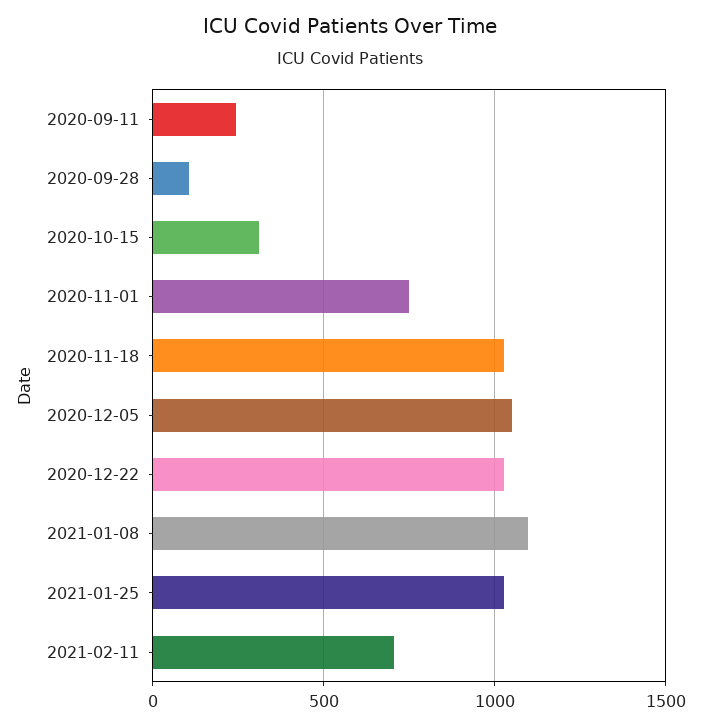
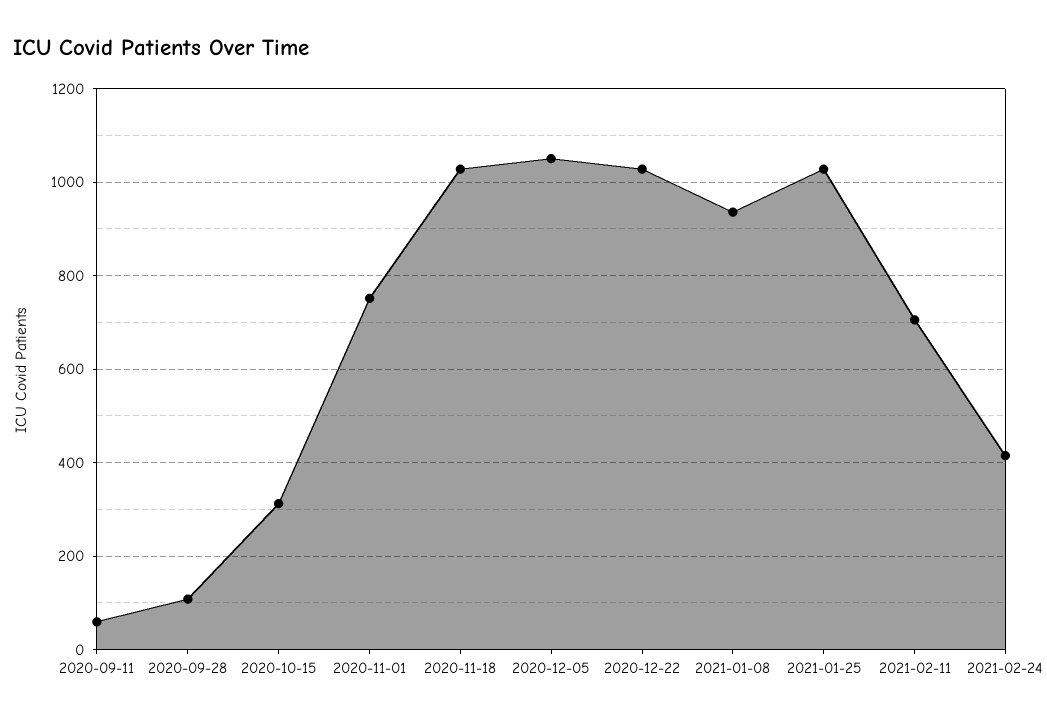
2020-09-11: 250 -> 60
2021-01-08: 1100 -> 940
2021-02-24: none -> 420

